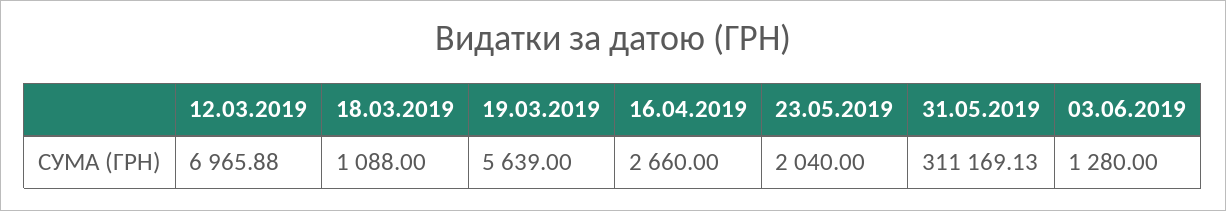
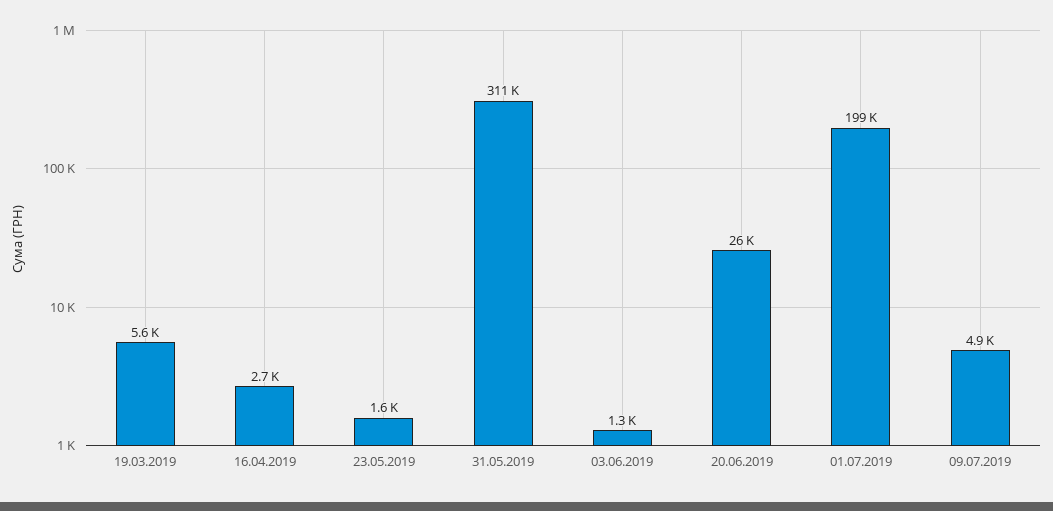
12.03.2019: 6965.88 -> none
18.03.2019: 1088 -> none
23.05.2019: 2040 -> 1600
20.06.2019: none -> 26000
01.07.2019: none -> 199000
09.07.2019: none -> 4900

